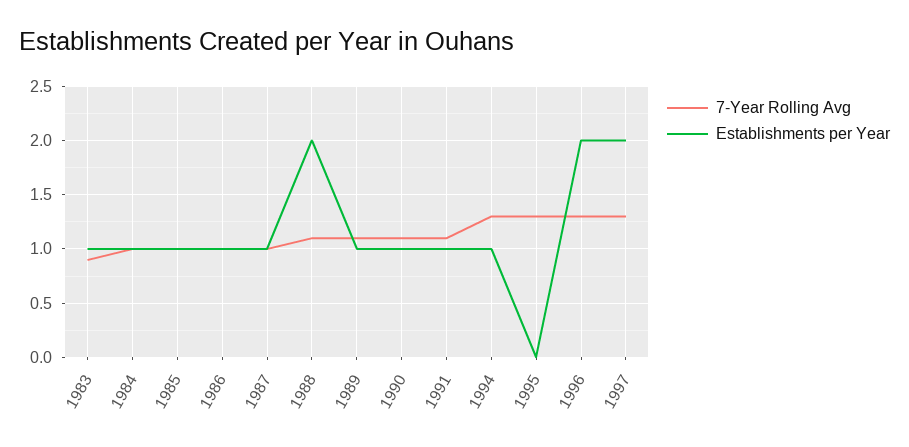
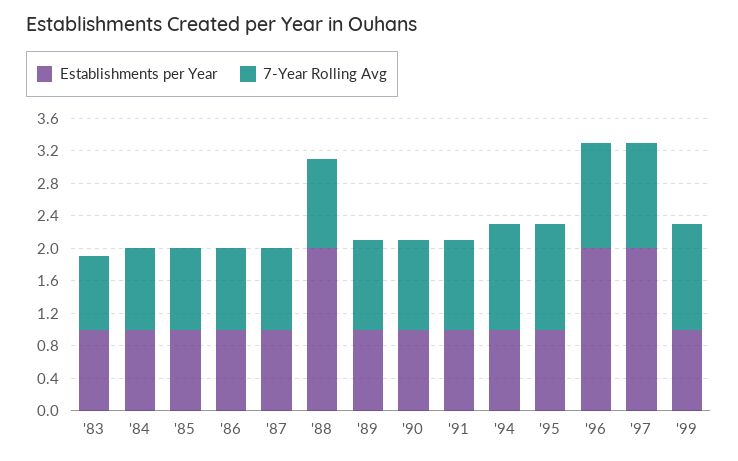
Establishments per Year, 1995: 0 -> 1
Establishments per Year, '99: none -> 1
7-Year Rolling Avg, '99: none -> 1.3

